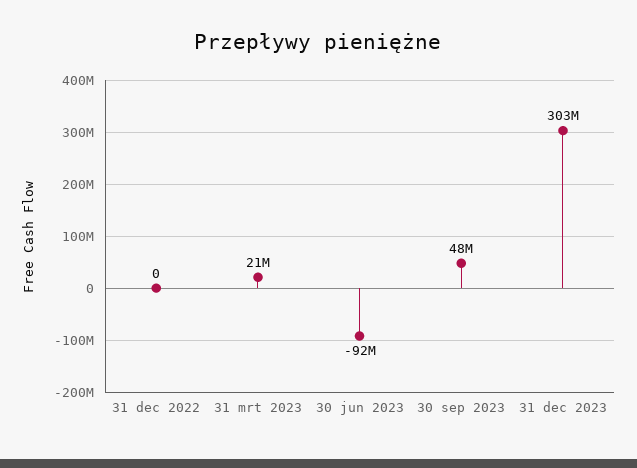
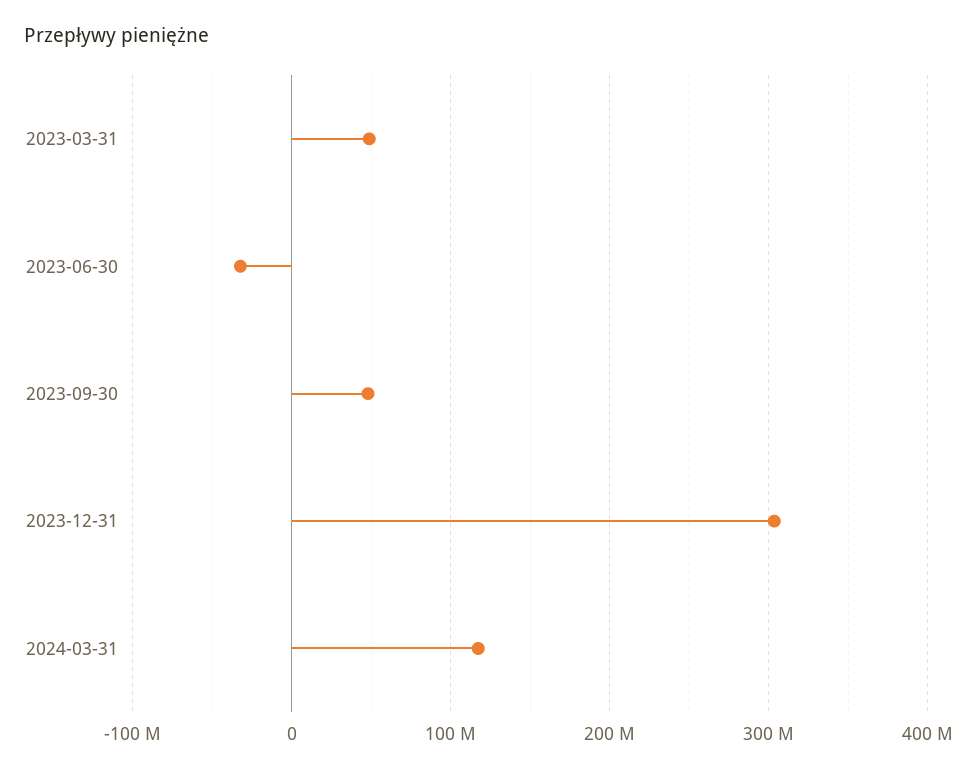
31 dec 2022: 0 -> none
31 mrt 2023: 21000000 -> 50000000
30 jun 2023: -92000000 -> -30000000
2024-03-31: none -> 120000000

